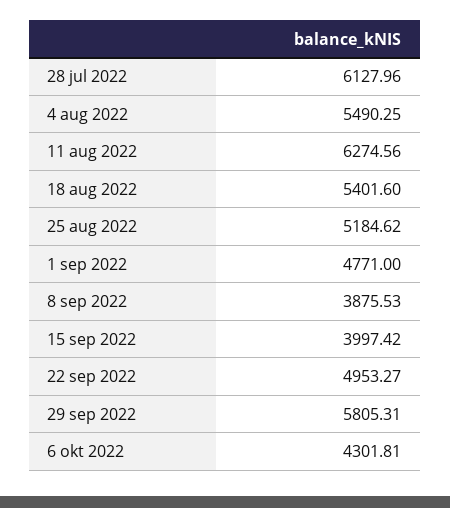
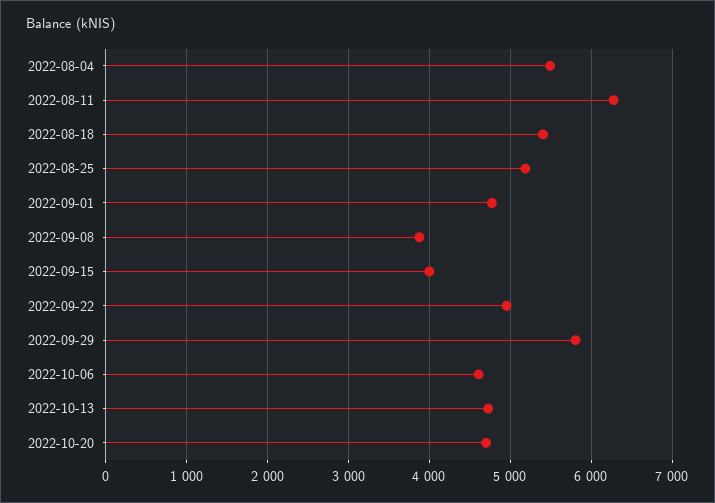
28 jul 2022: 6127.96 -> none
6 okt 2022: 4301.81 -> 4600
2022-10-13: none -> 4700
2022-10-20: none -> 4700

